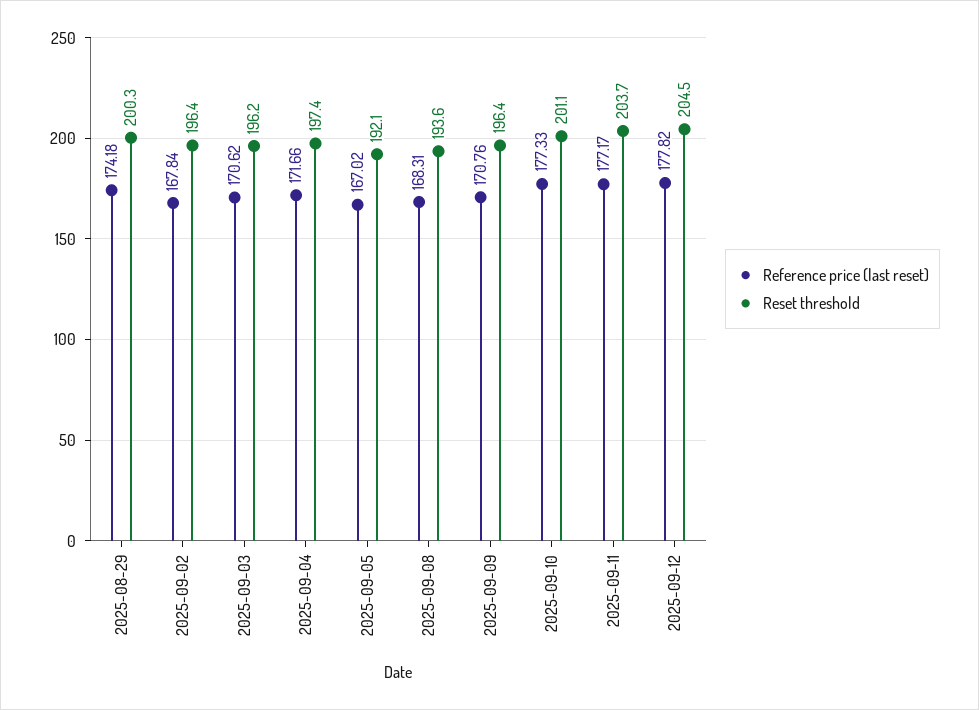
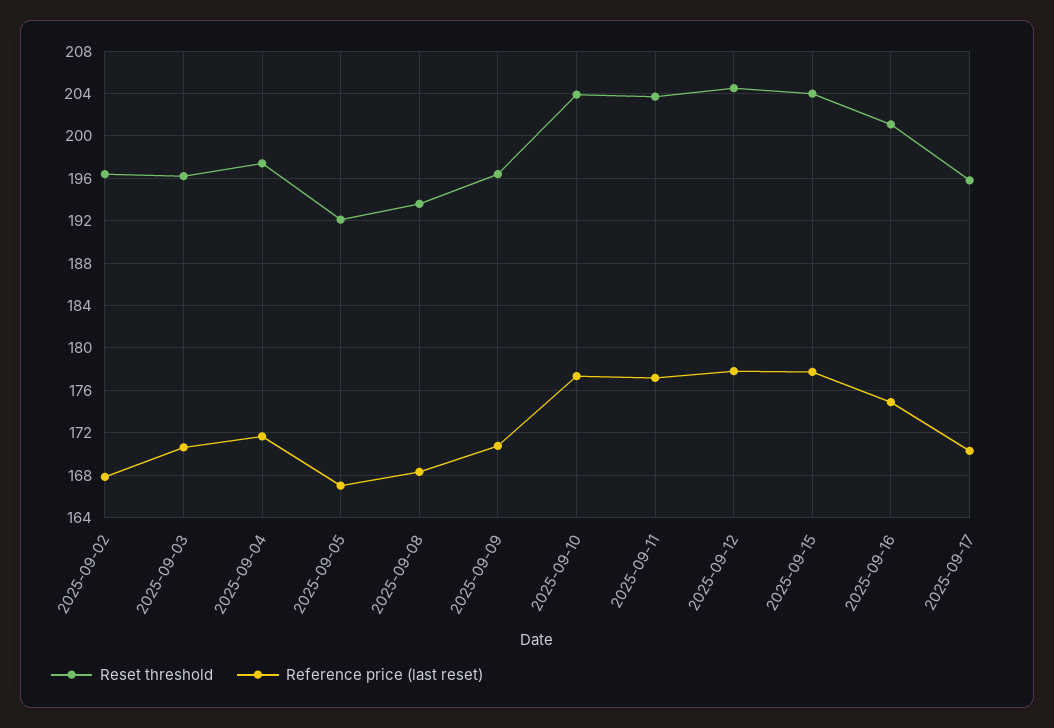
Reference price (last reset), 2025-08-29: 174.18 -> none
Reset threshold, 2025-08-29: 200.3 -> none
Reset threshold, 2025-09-10: 201.1 -> 204
Reset threshold, 2025-09-15: none -> 204
Reference price (last reset), 2025-09-15: none -> 178
Reset threshold, 2025-09-16: none -> 201
Reference price (last reset), 2025-09-16: none -> 175
Reset threshold, 2025-09-17: none -> 196
Reference price (last reset), 2025-09-17: none -> 170

